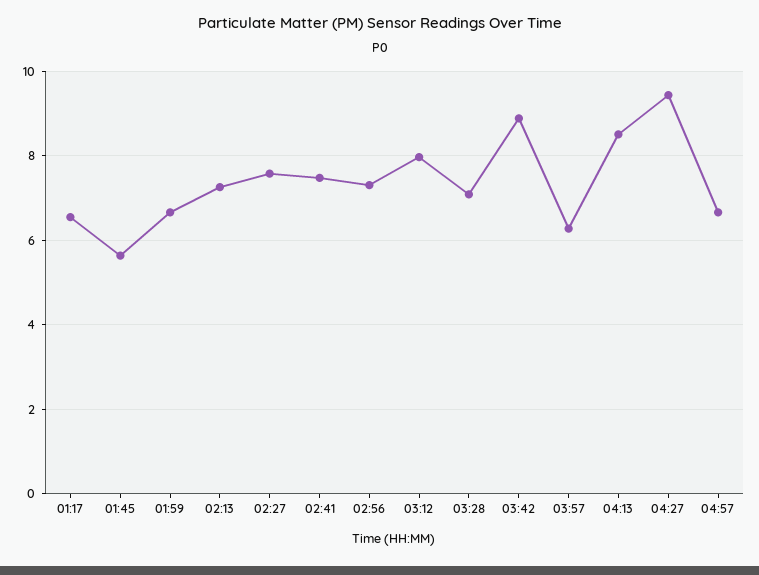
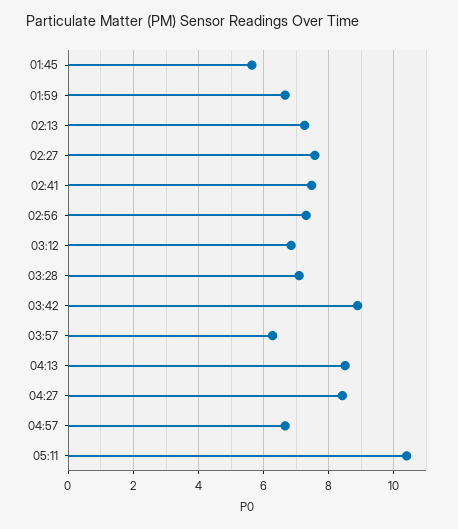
01:17: 6.6 -> none
03:12: 8 -> 6.8
04:27: 9.4 -> 8.4
05:11: none -> 10.4

